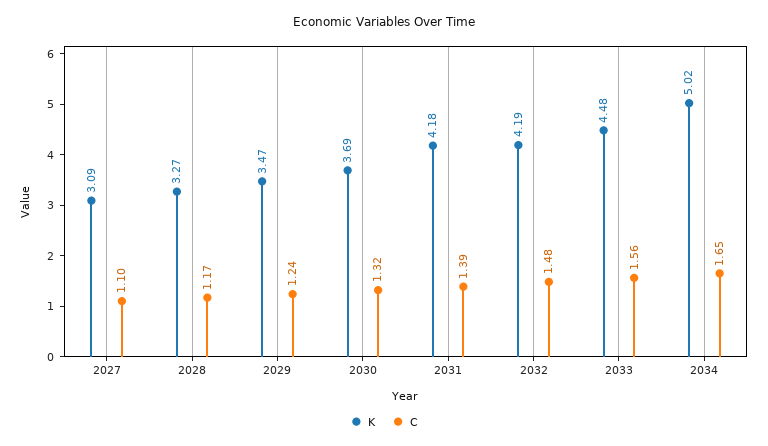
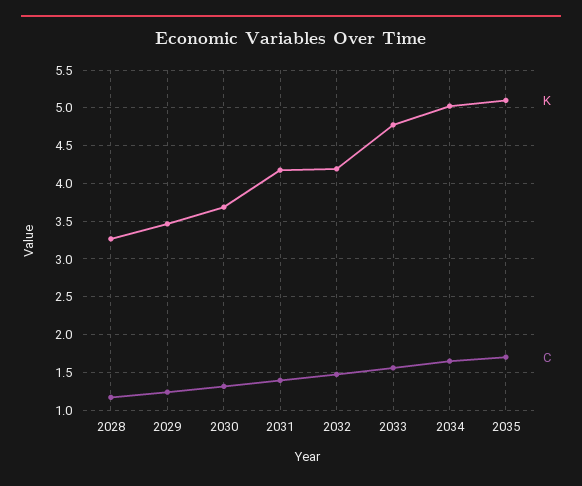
K, 2027: 3.09 -> none
C, 2027: 1.1 -> none
K, 2033: 4.48 -> 4.8
K, 2035: none -> 5.1
C, 2035: none -> 1.7

